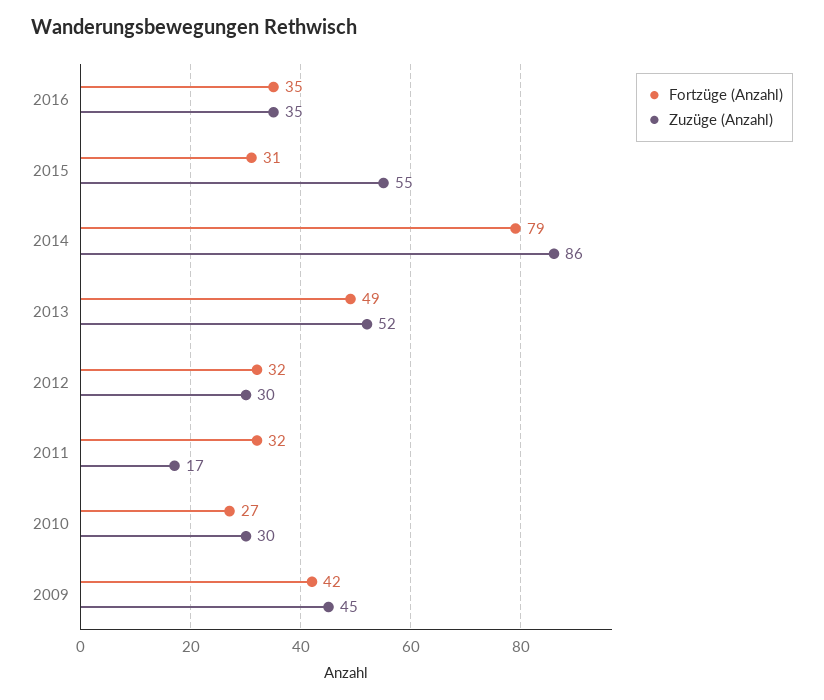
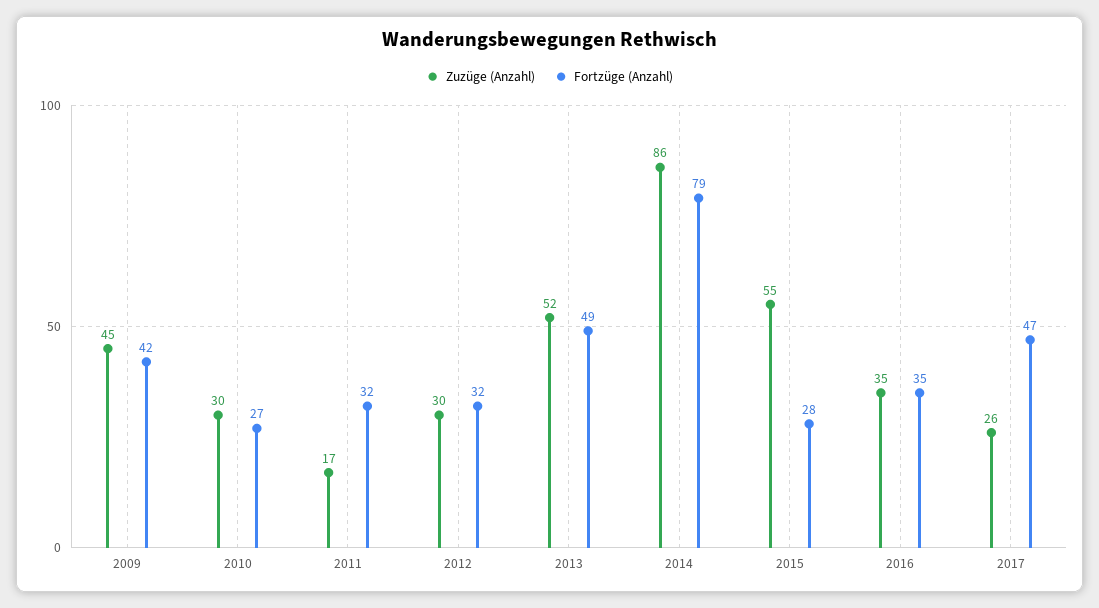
Fortzüge (Anzahl), 2015: 31 -> 28
Zuzüge (Anzahl), 2017: none -> 26
Fortzüge (Anzahl), 2017: none -> 47

